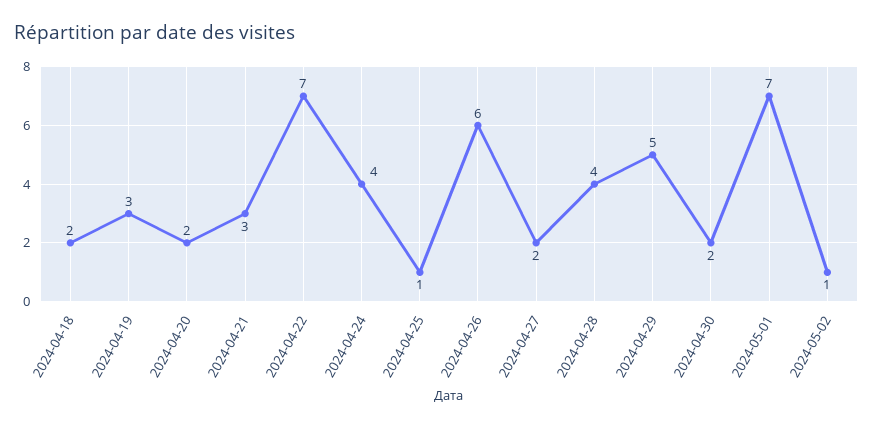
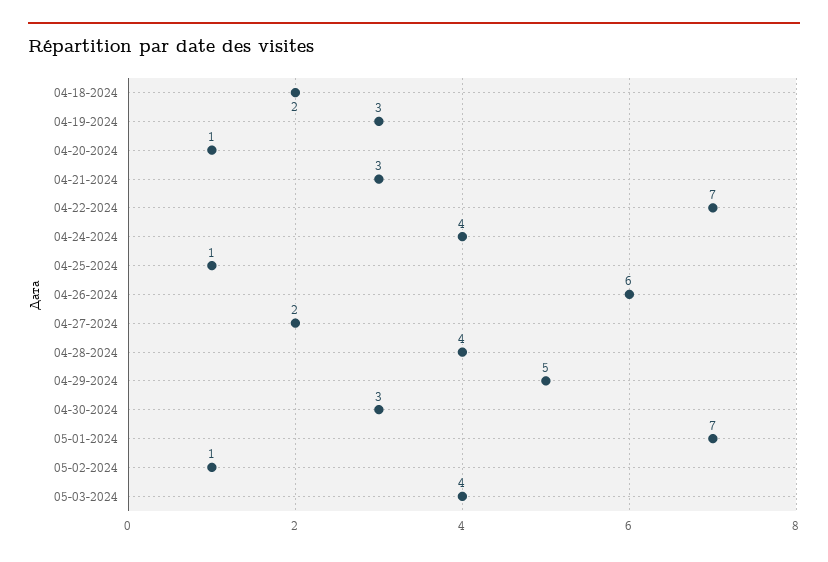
2024-04-20: 2 -> 1
2024-04-30: 2 -> 3
05-03-2024: none -> 4

